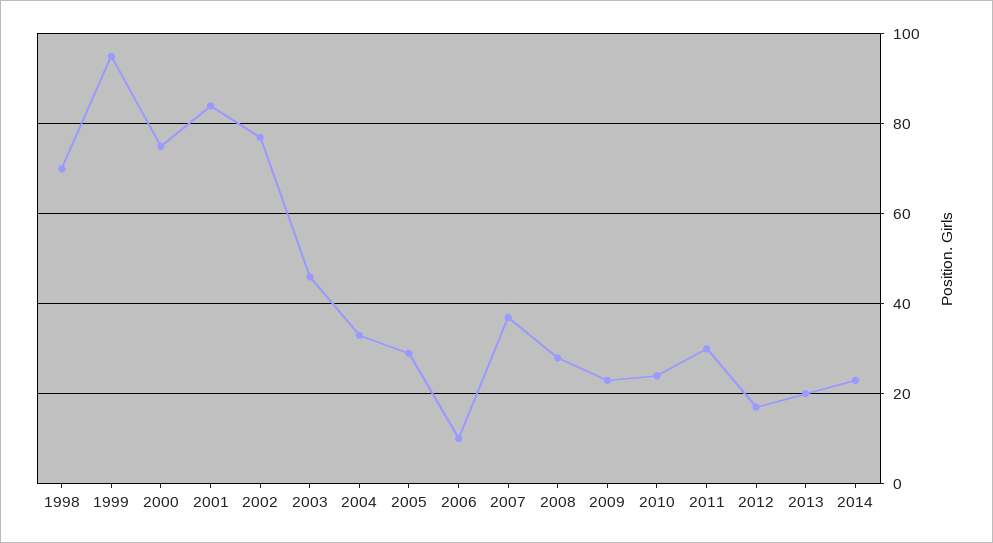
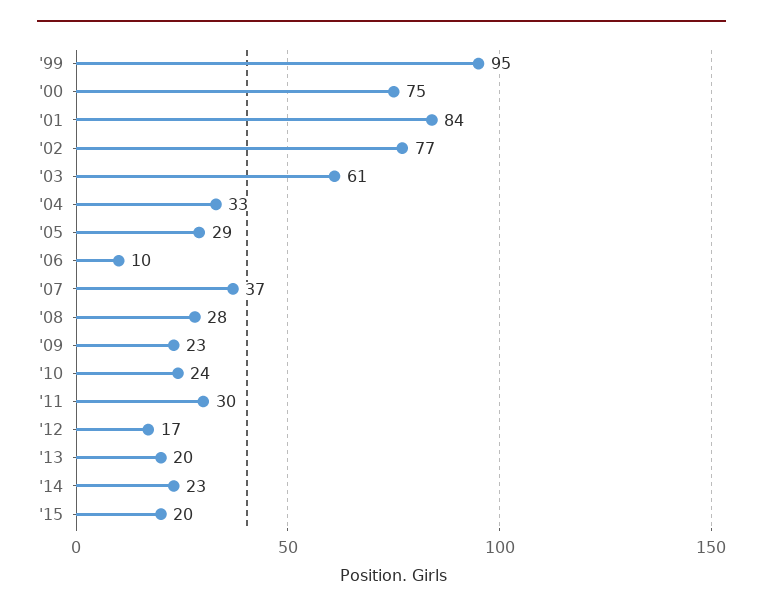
1998: 70 -> none
2003: 45 -> 61
'15: none -> 20

